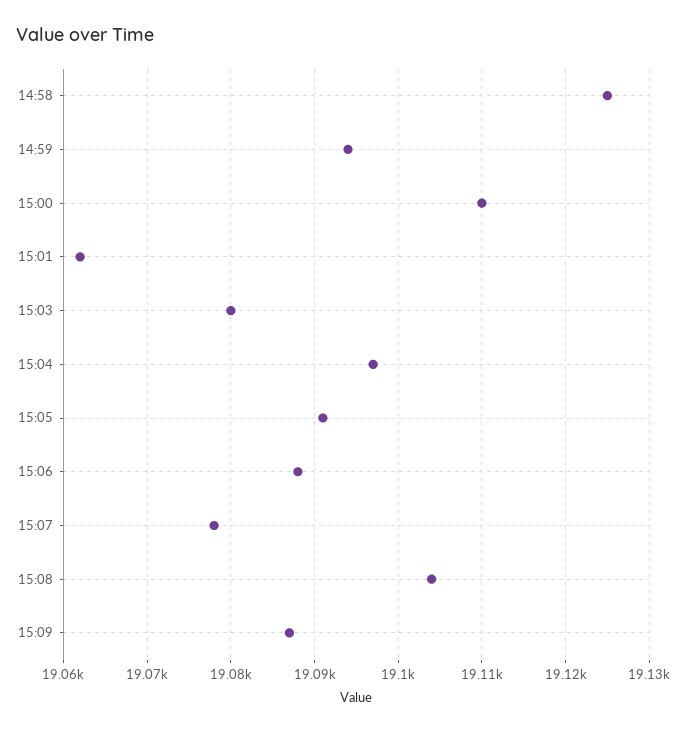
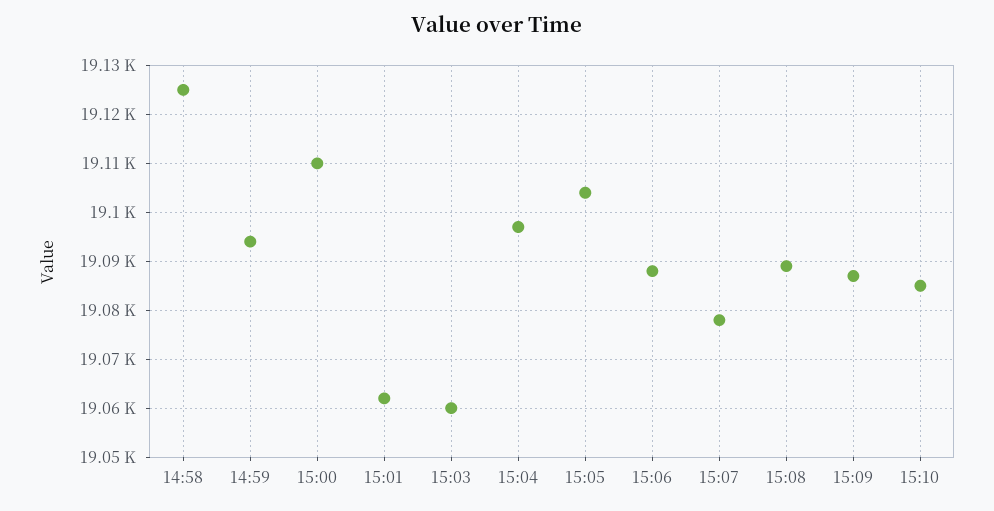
15:03: 19080 -> 19060
15:05: 19091 -> 19105
15:08: 19104 -> 19090
15:10: none -> 19085

